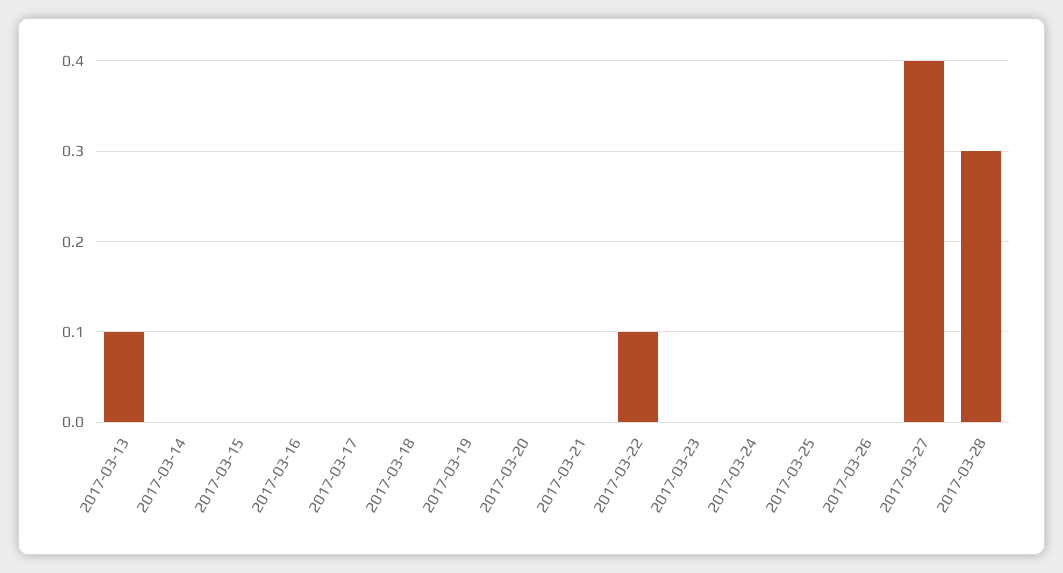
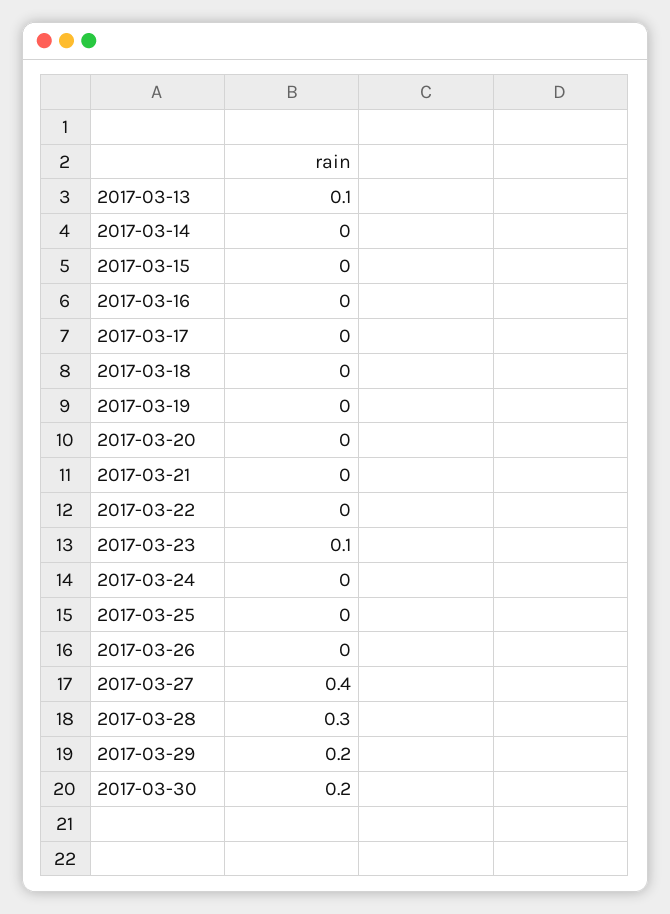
2017-03-22: 0.1 -> 0
2017-03-23: 0 -> 0.1
2017-03-29: none -> 0.2
2017-03-30: none -> 0.2

